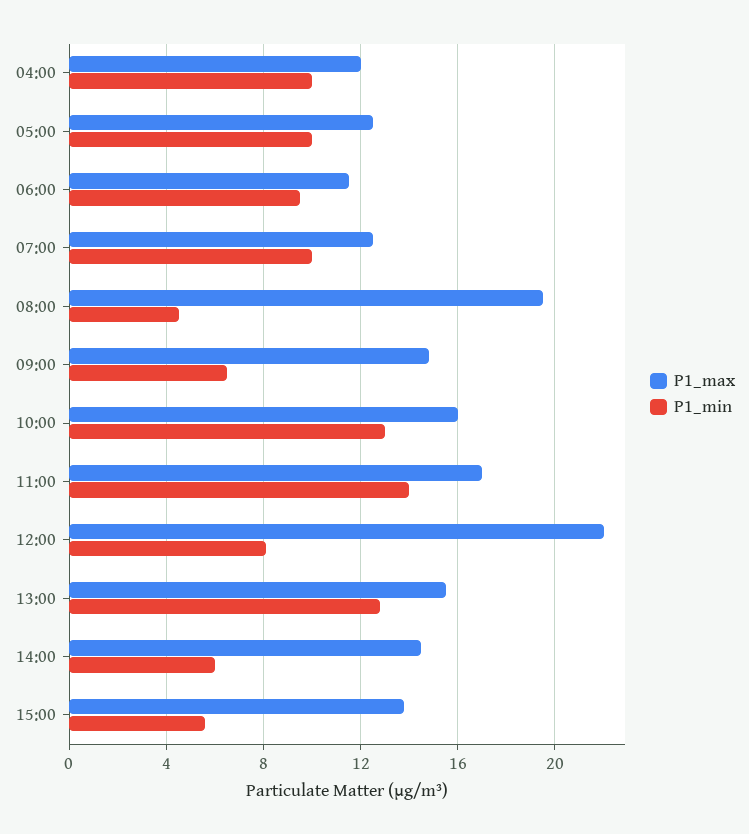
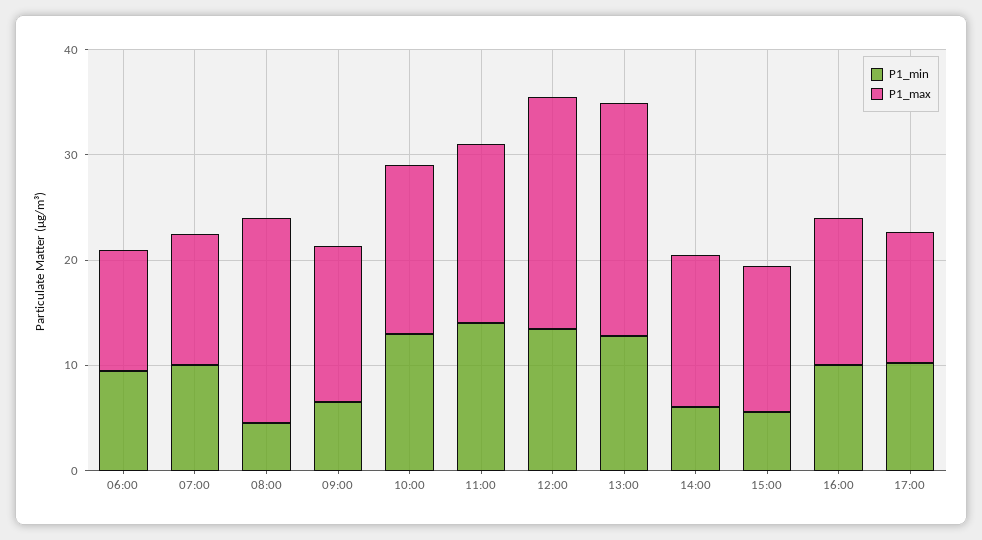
P1_max, 04:00: 12 -> none
P1_min, 04:00: 10 -> none
P1_max, 05:00: 12.5 -> none
P1_min, 05:00: 10 -> none
P1_min, 12:00: 8 -> 14
P1_max, 13:00: 15.5 -> 22
P1_min, 16:00: none -> 10
P1_max, 16:00: none -> 14
P1_min, 17:00: none -> 10
P1_max, 17:00: none -> 12

